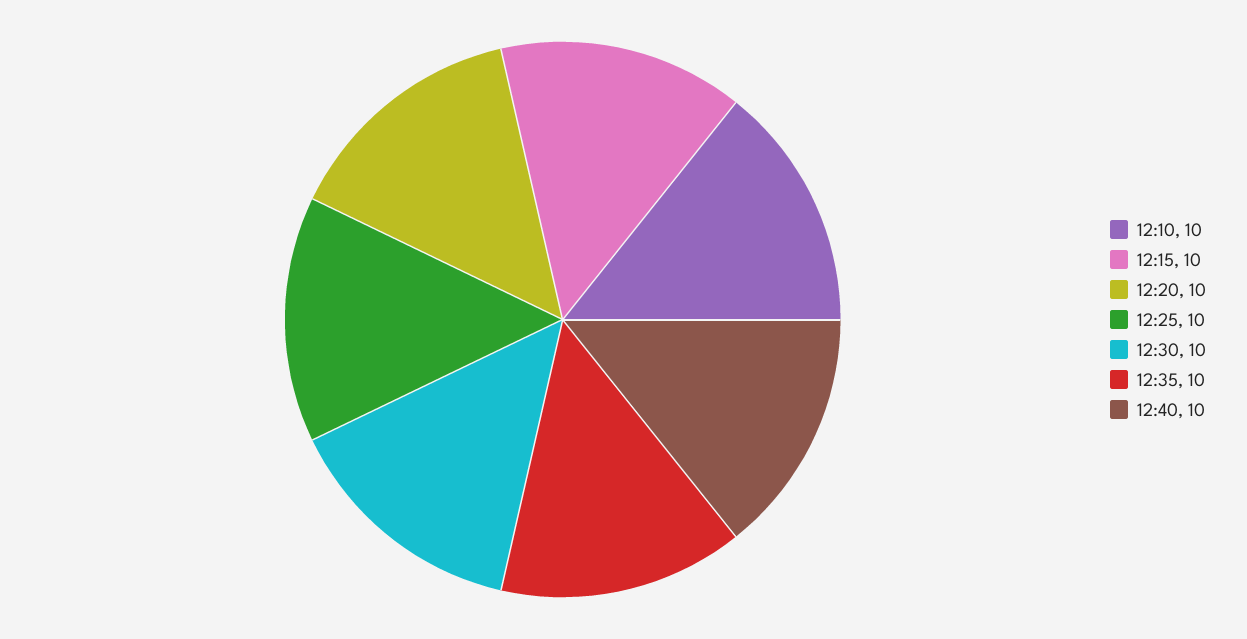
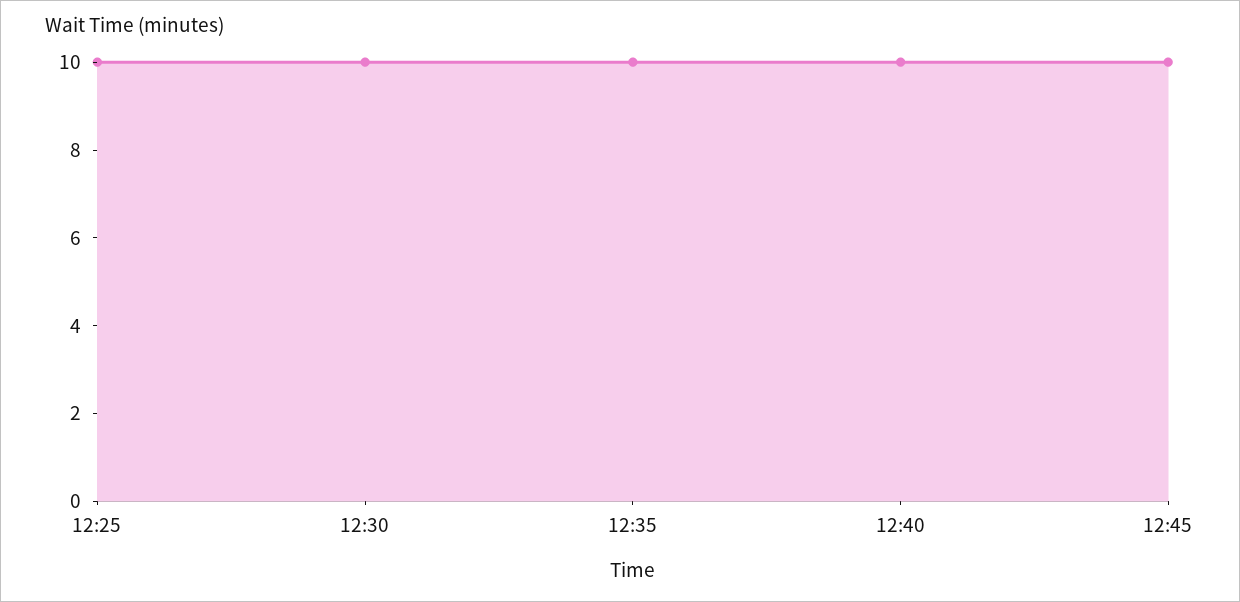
12:10: 10 -> none
12:15: 10 -> none
12:20: 10 -> none
12:45: none -> 10

